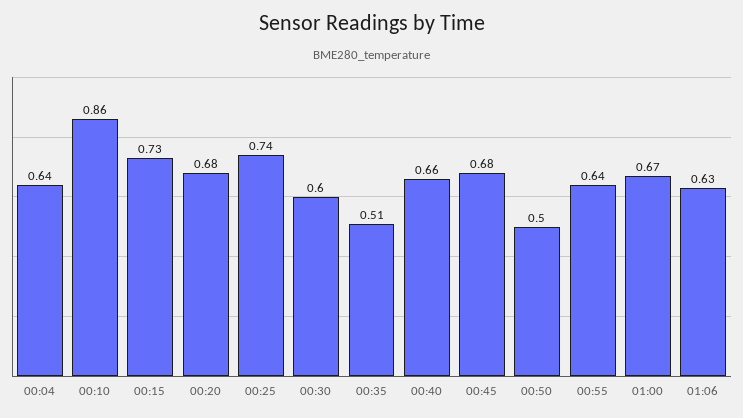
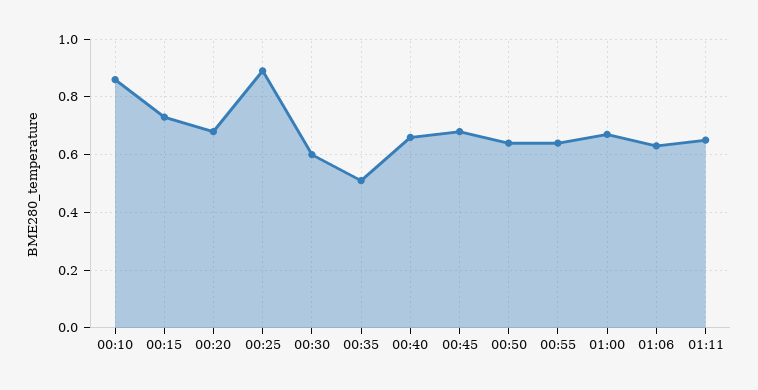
00:04: 0.64 -> none
00:25: 0.74 -> 0.9
00:50: 0.5 -> 0.65
01:11: none -> 0.65

